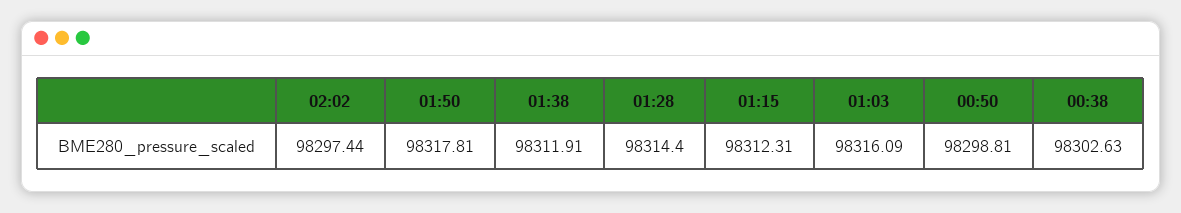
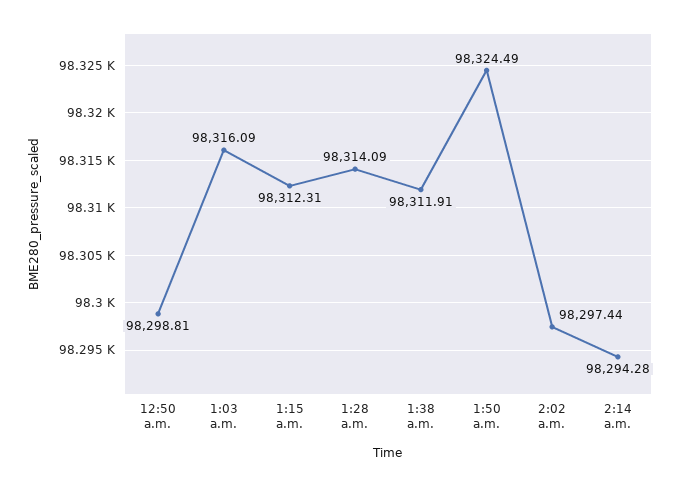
01:50: 98317.81 -> 98324.49
01:28: 98314.4 -> 98314.09
00:38: 98302.63 -> none
2:14 a.m.: none -> 98294.28

